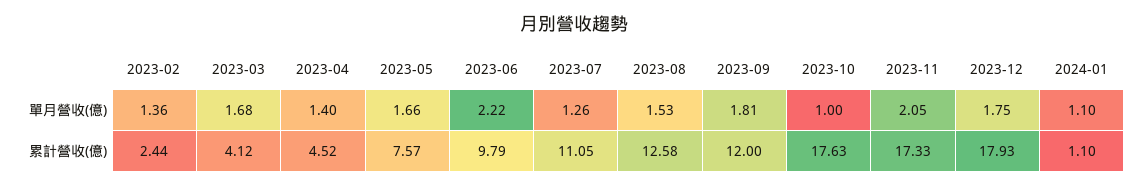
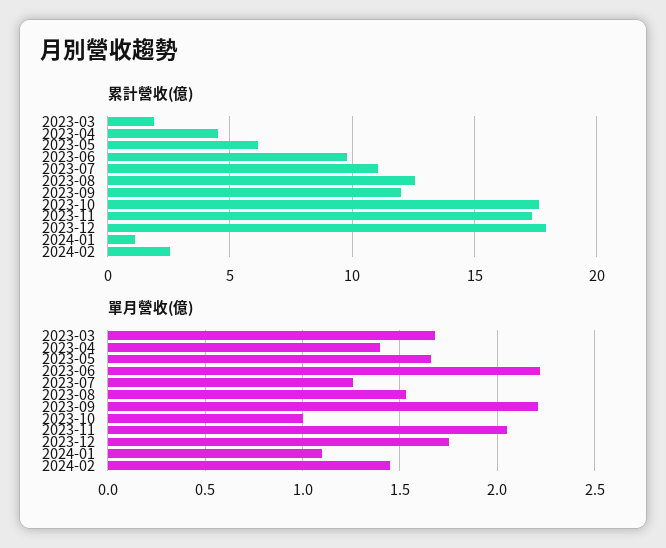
單月營收(億), 2023-02: 1.36 -> none
單月營收(億), 2023-09: 1.81 -> 2.2
累計營收(億), 2023-02: 2.44 -> none
累計營收(億), 2023-03: 4.12 -> 2
累計營收(億), 2023-05: 7.57 -> 6
累計營收(億), 2024-02: none -> 2.5
單月營收(億), 2024-02: none -> 1.45

